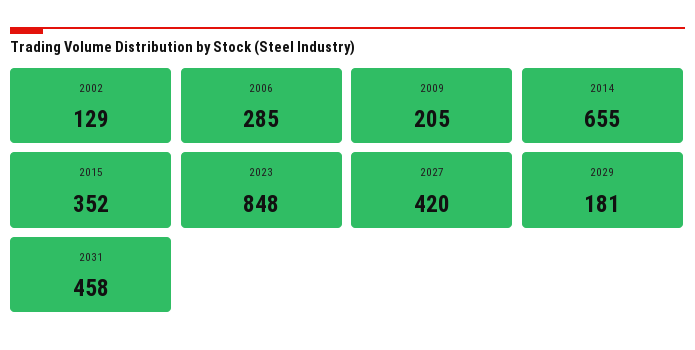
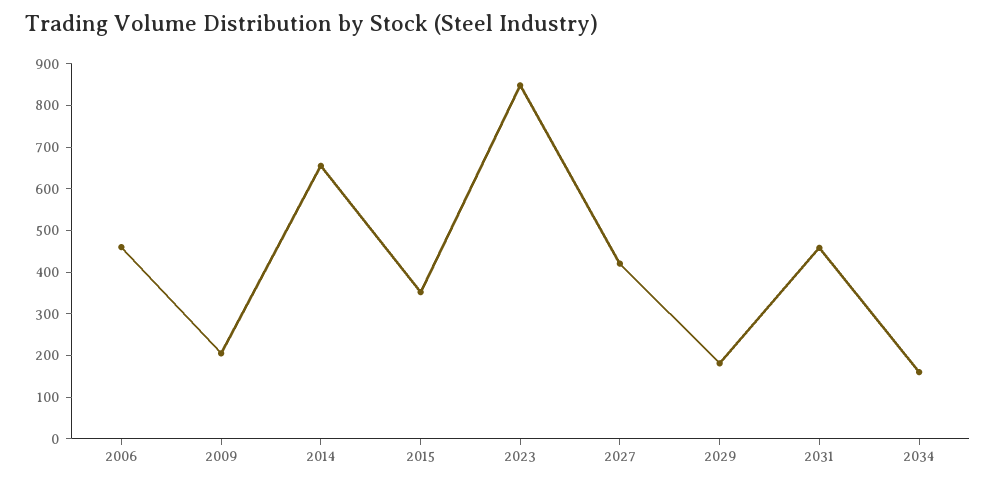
2002: 129 -> none
2006: 285 -> 460
2034: none -> 160

